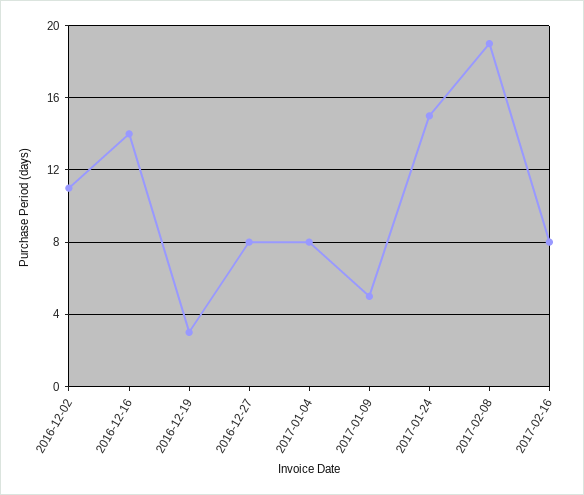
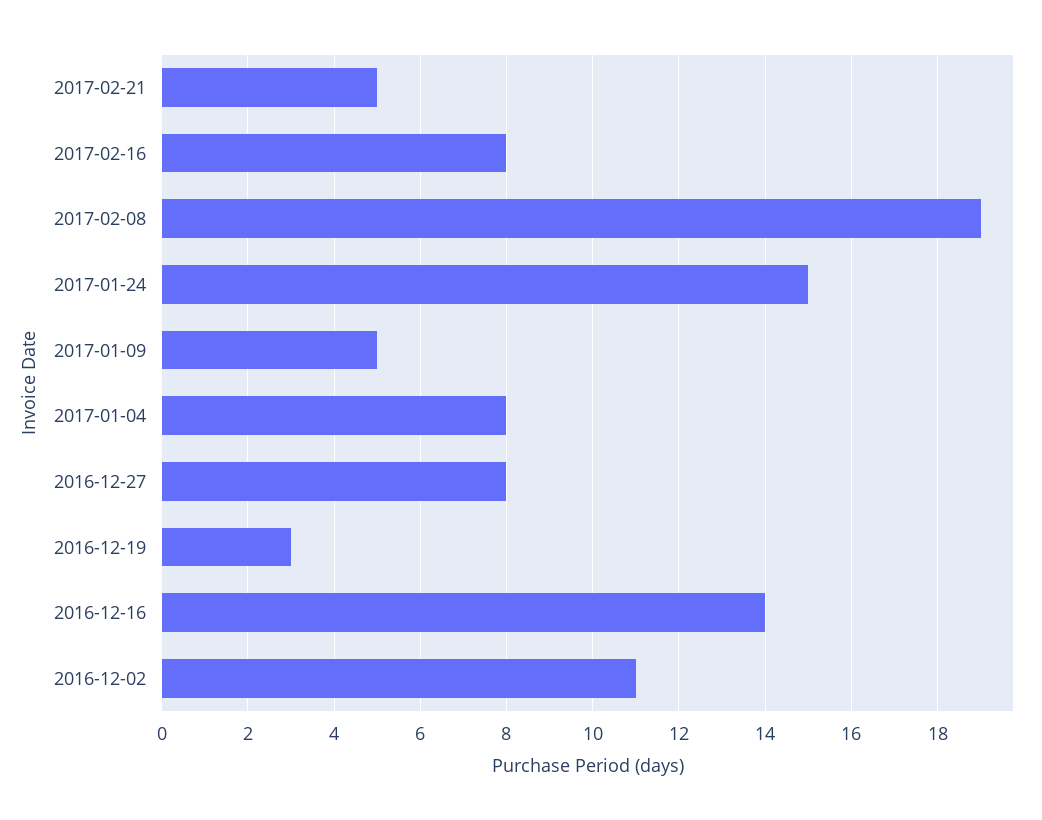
2017-02-21: none -> 5

